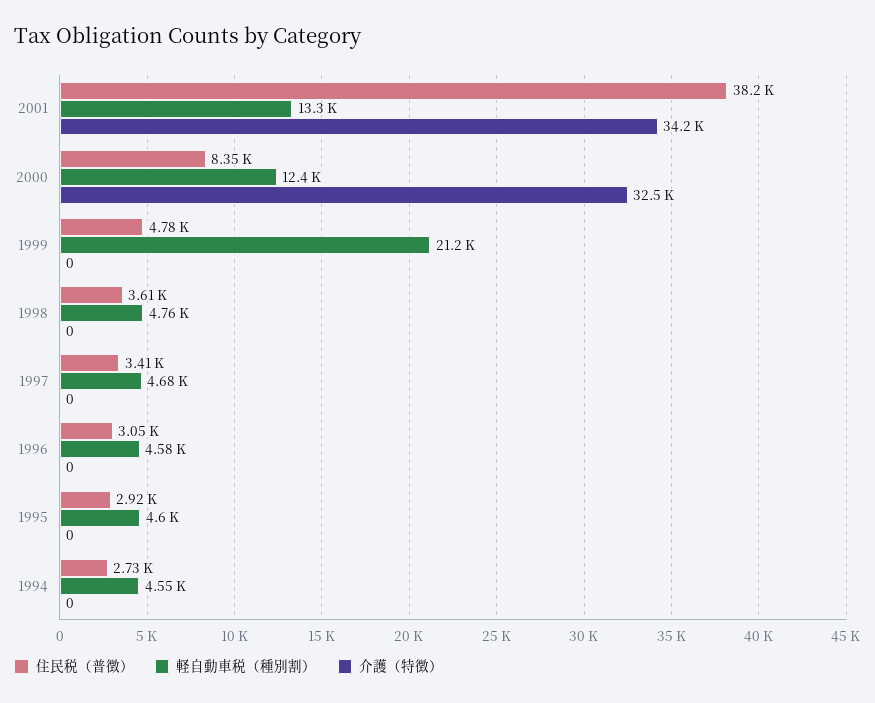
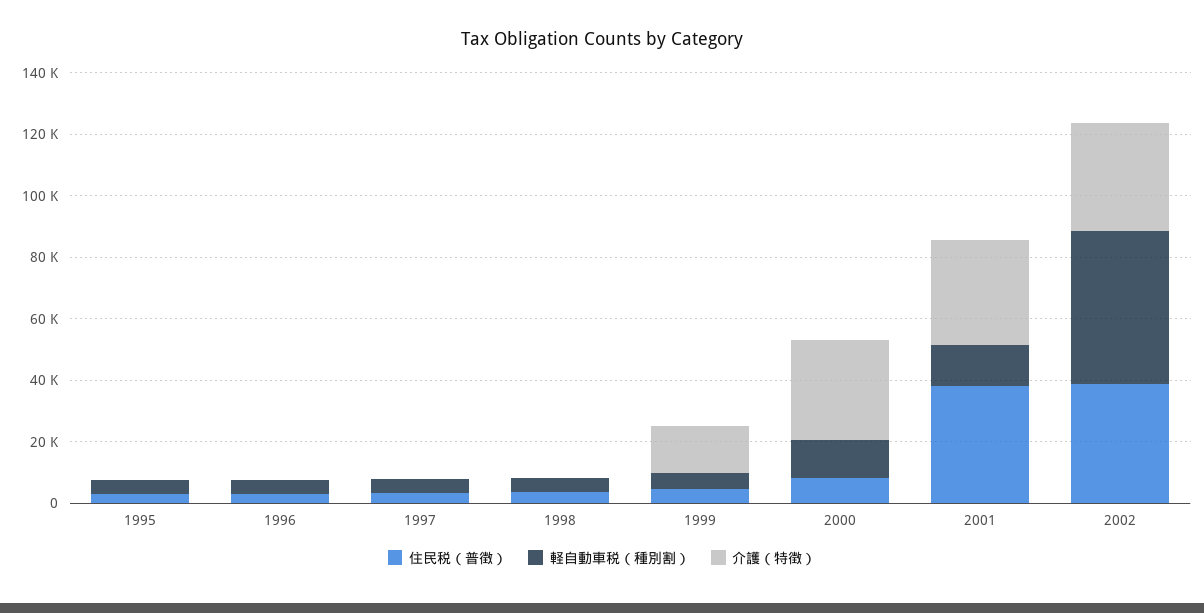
軽自動車税（種別割）, 1999: 21200 -> 5000
介護（特徴）, 1999: 0 -> 15000
住民税（普徴）, 1994: 2730 -> none
軽自動車税（種別割）, 1994: 4550 -> none
介護（特徴）, 1994: 0 -> none
住民税（普徴）, 2002: none -> 40000
軽自動車税（種別割）, 2002: none -> 50000
介護（特徴）, 2002: none -> 35000

